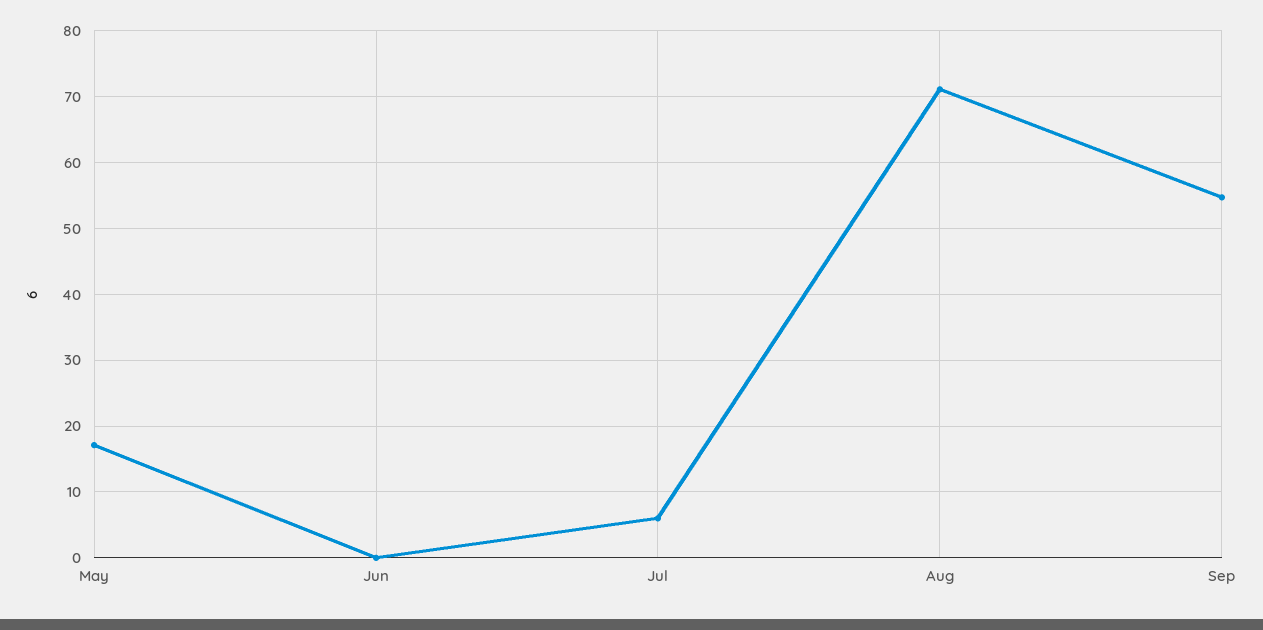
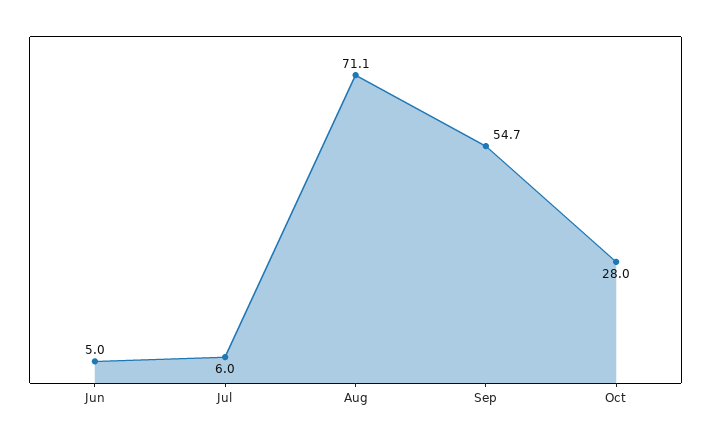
May: 17 -> none
Jun: 0 -> 5
Oct: none -> 28

